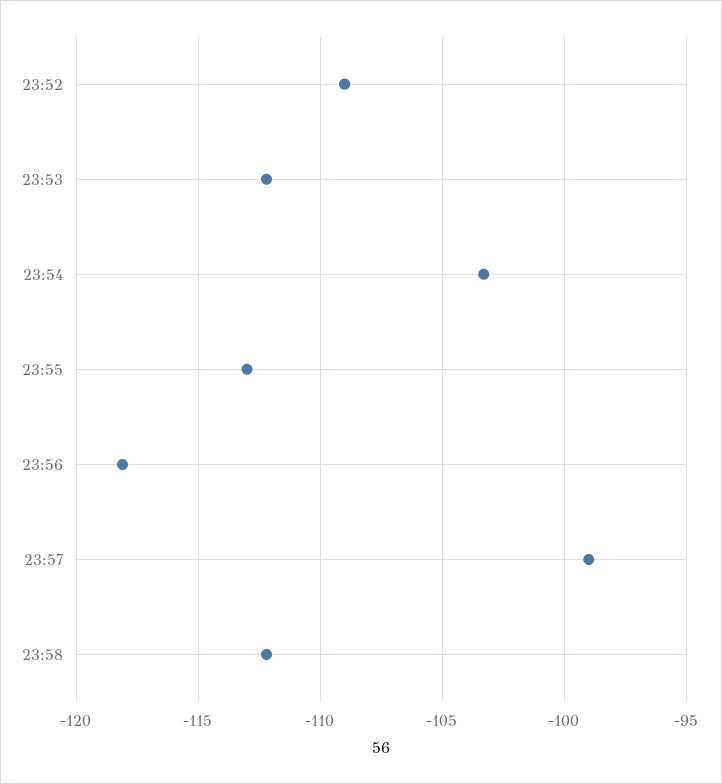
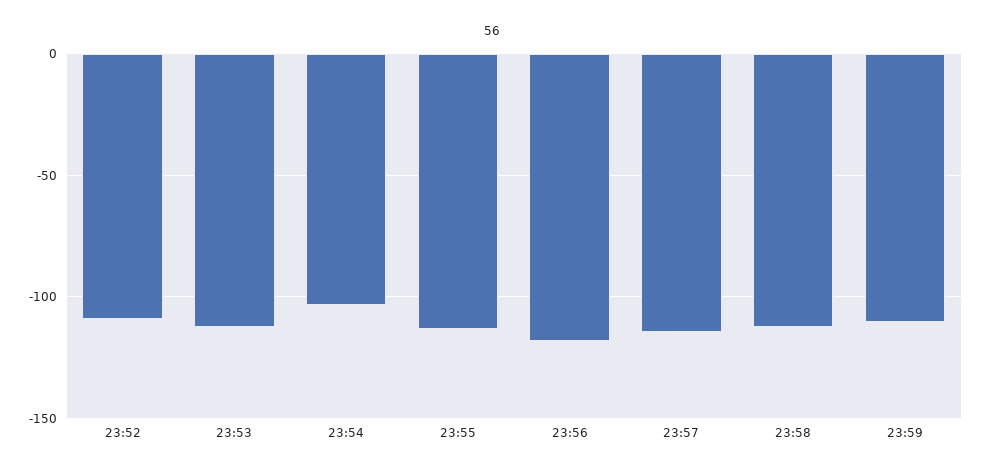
23:57: -99 -> -115
23:59: none -> -110

